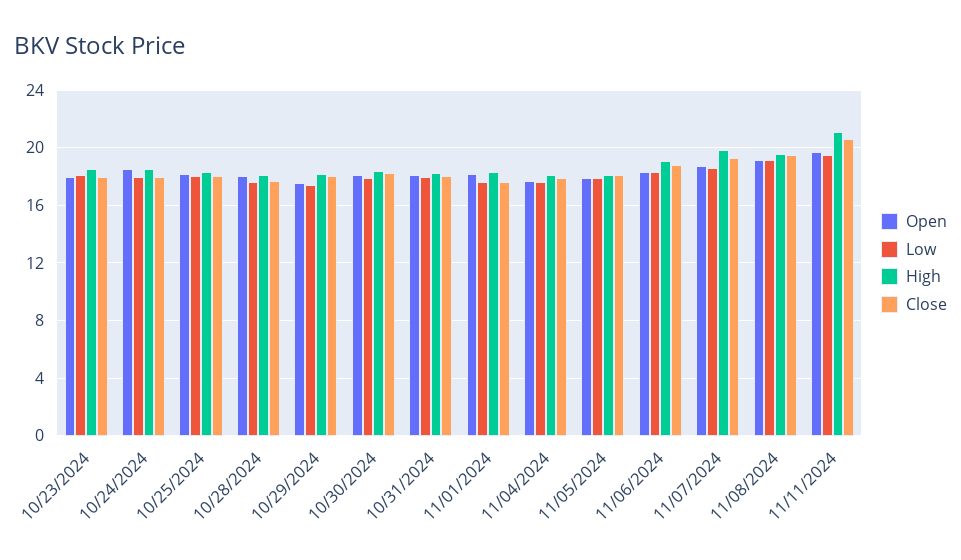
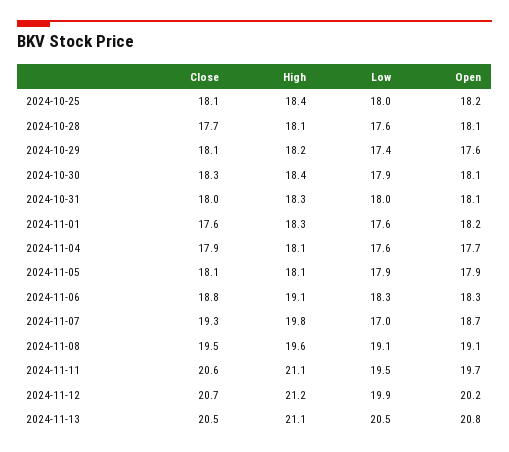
Open, 10/23/2024: 18 -> none
Low, 10/23/2024: 18 -> none
High, 10/23/2024: 18.5 -> none
Close, 10/23/2024: 18 -> none
Open, 10/24/2024: 18.5 -> none
Low, 10/24/2024: 18 -> none
High, 10/24/2024: 18.5 -> none
Close, 10/24/2024: 18 -> none
Low, 11/07/2024: 18.5 -> 17
Close, 2024-11-12: none -> 20.7
High, 2024-11-12: none -> 21.2
Low, 2024-11-12: none -> 19.9
Open, 2024-11-12: none -> 20.2
Close, 2024-11-13: none -> 20.5
High, 2024-11-13: none -> 21.1
Low, 2024-11-13: none -> 20.5
Open, 2024-11-13: none -> 20.8

